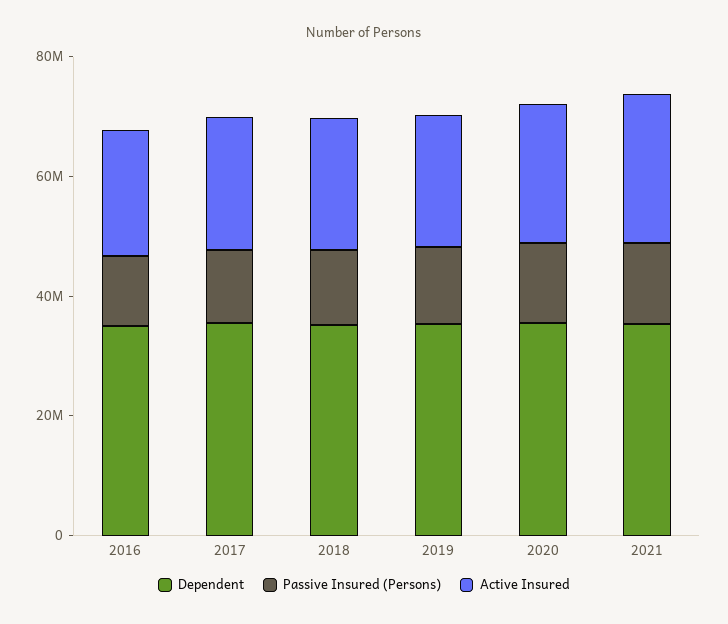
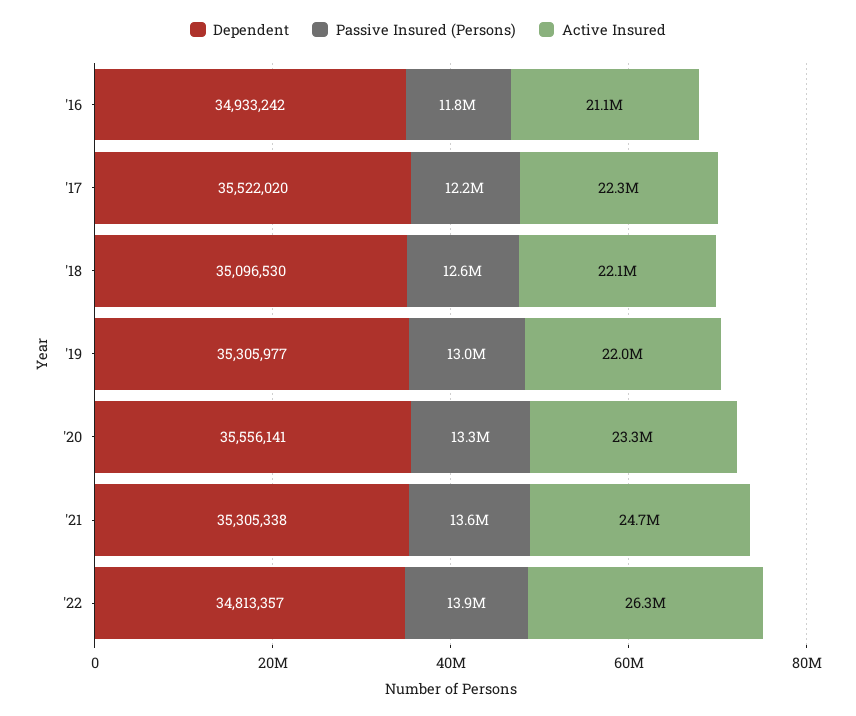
Dependent, '22: none -> 34813357
Passive Insured (Persons), '22: none -> 13900000
Active Insured, '22: none -> 26300000

